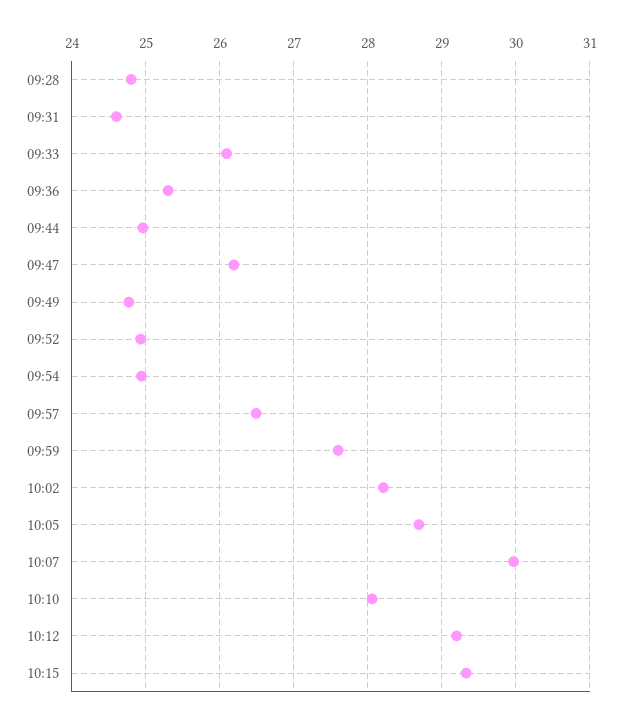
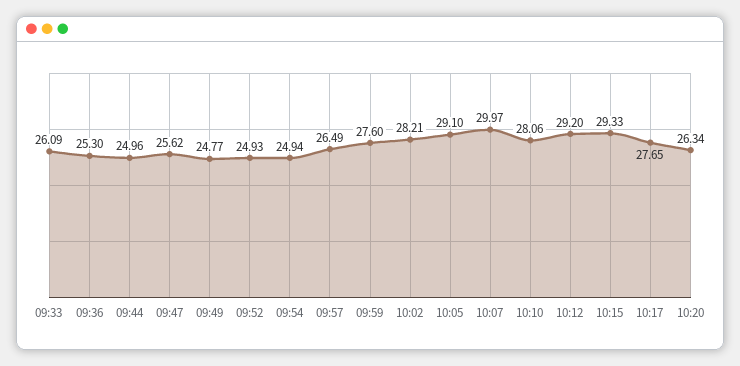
09:28: 24.8 -> none
09:31: 24.6 -> none
09:47: 26.2 -> 25.62
10:05: 28.7 -> 29.1
10:17: none -> 27.65
10:20: none -> 26.34

